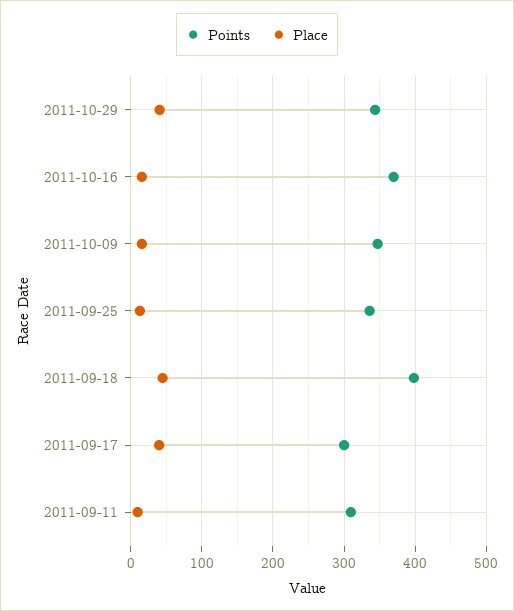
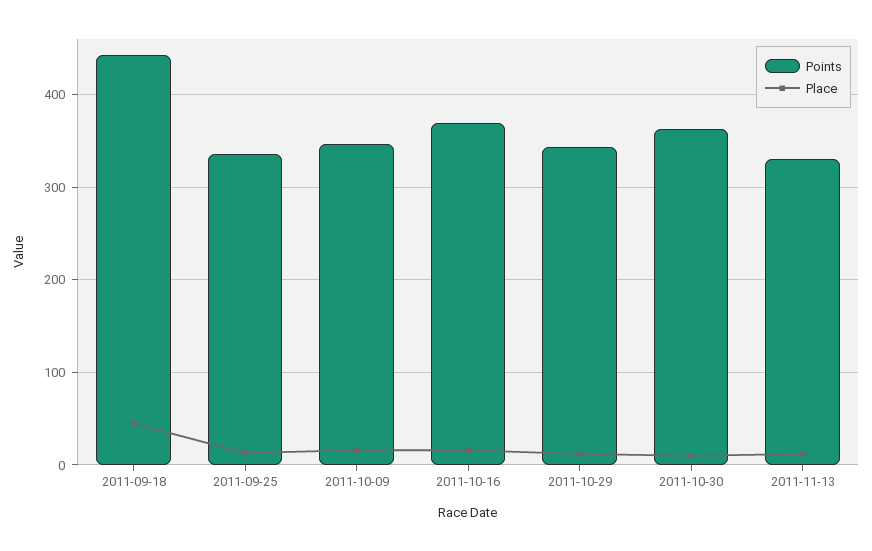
Place, 2011-10-29: 40 -> 10
Points, 2011-09-18: 400 -> 440
Points, 2011-09-17: 300 -> none
Place, 2011-09-17: 40 -> none
Points, 2011-09-11: 310 -> none
Place, 2011-09-11: 10 -> none
Points, 2011-10-30: none -> 360
Place, 2011-10-30: none -> 10
Points, 2011-11-13: none -> 330
Place, 2011-11-13: none -> 10

